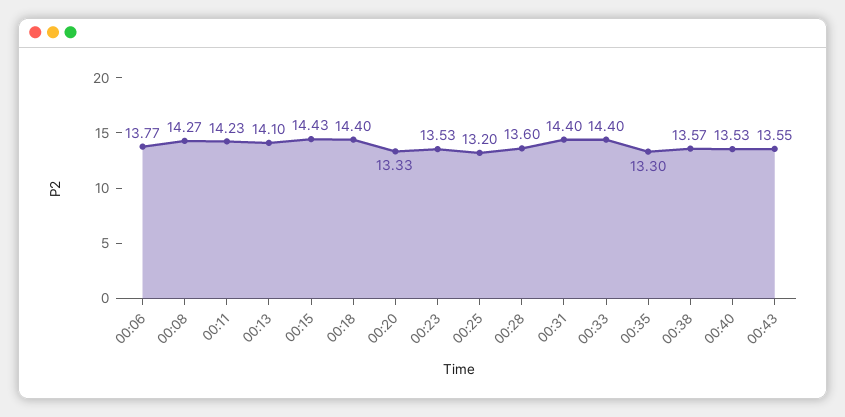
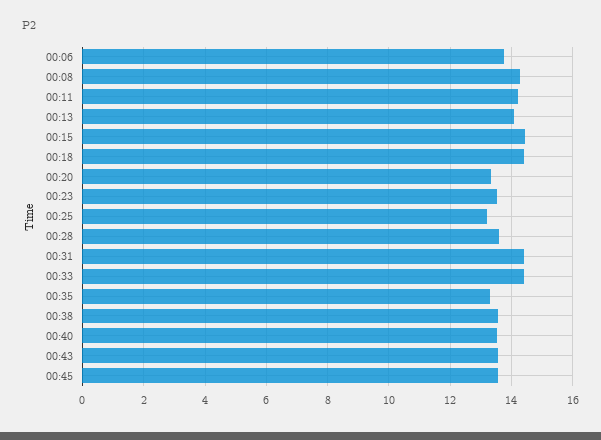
00:45: none -> 13.6

